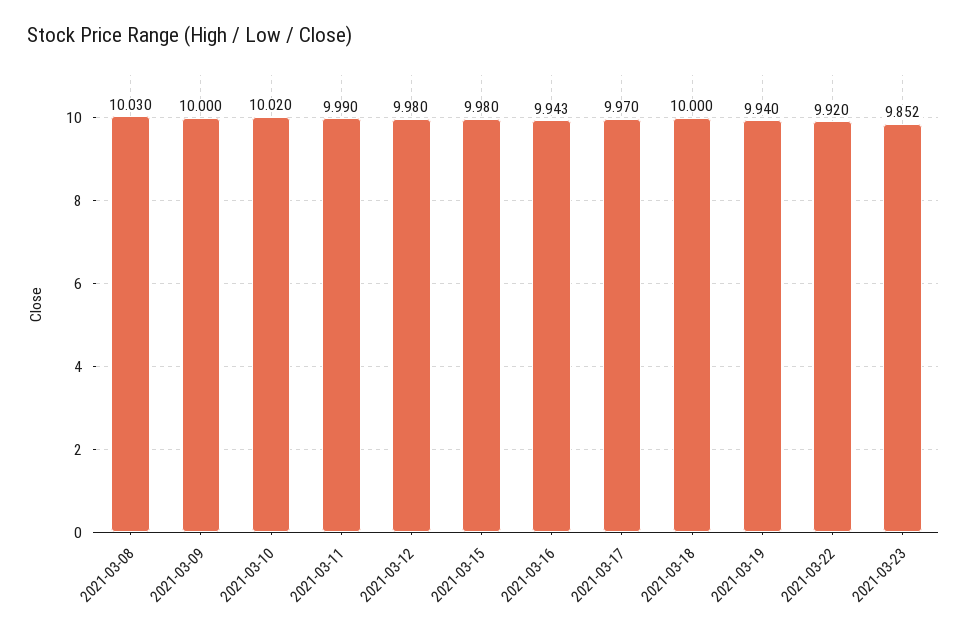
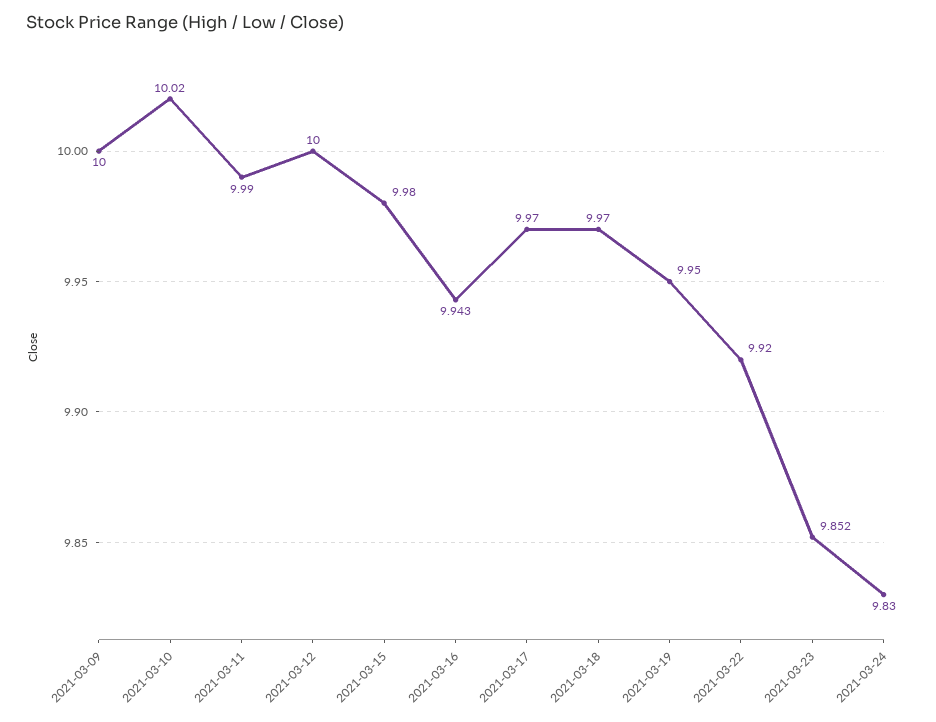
2021-03-08: 10.03 -> none
2021-03-12: 9.98 -> 10
2021-03-18: 10 -> 9.97
2021-03-19: 9.94 -> 9.95
2021-03-24: none -> 9.83

